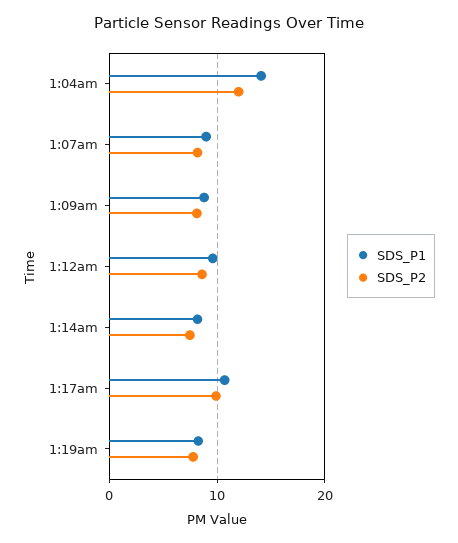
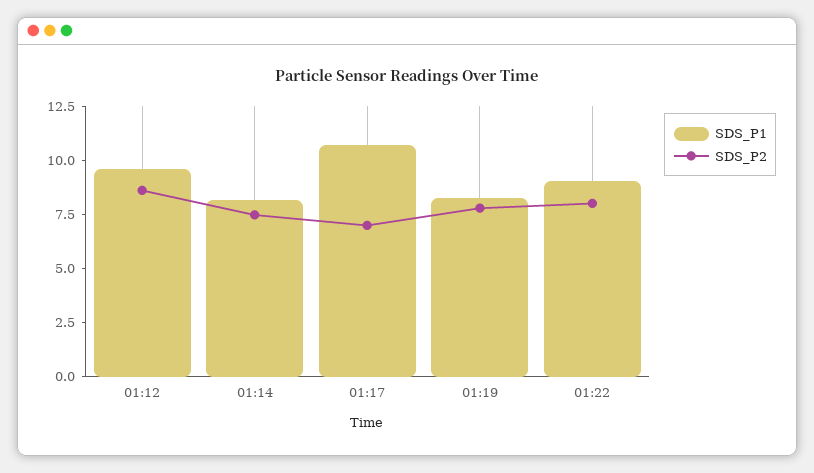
SDS_P1, 1:04am: 14 -> none
SDS_P2, 1:04am: 12 -> none
SDS_P1, 1:07am: 9 -> none
SDS_P2, 1:07am: 8 -> none
SDS_P1, 1:09am: 9 -> none
SDS_P2, 1:09am: 8 -> none
SDS_P2, 1:17am: 10 -> 7
SDS_P1, 01:22: none -> 9
SDS_P2, 01:22: none -> 8

